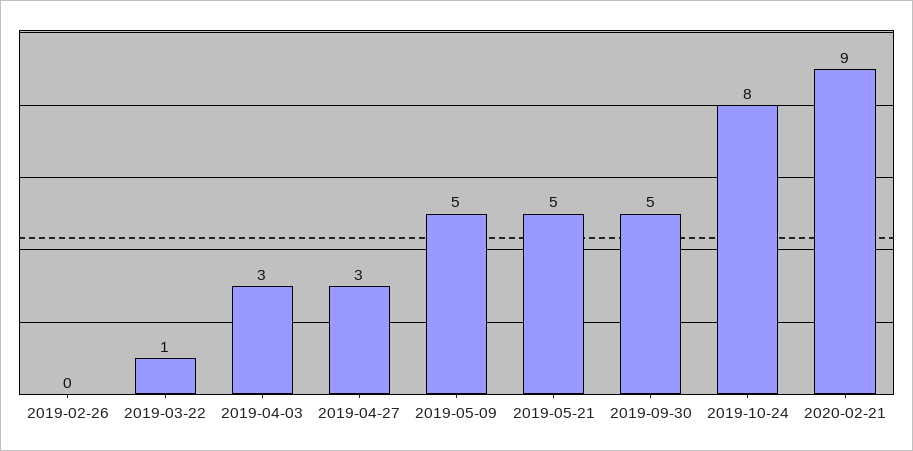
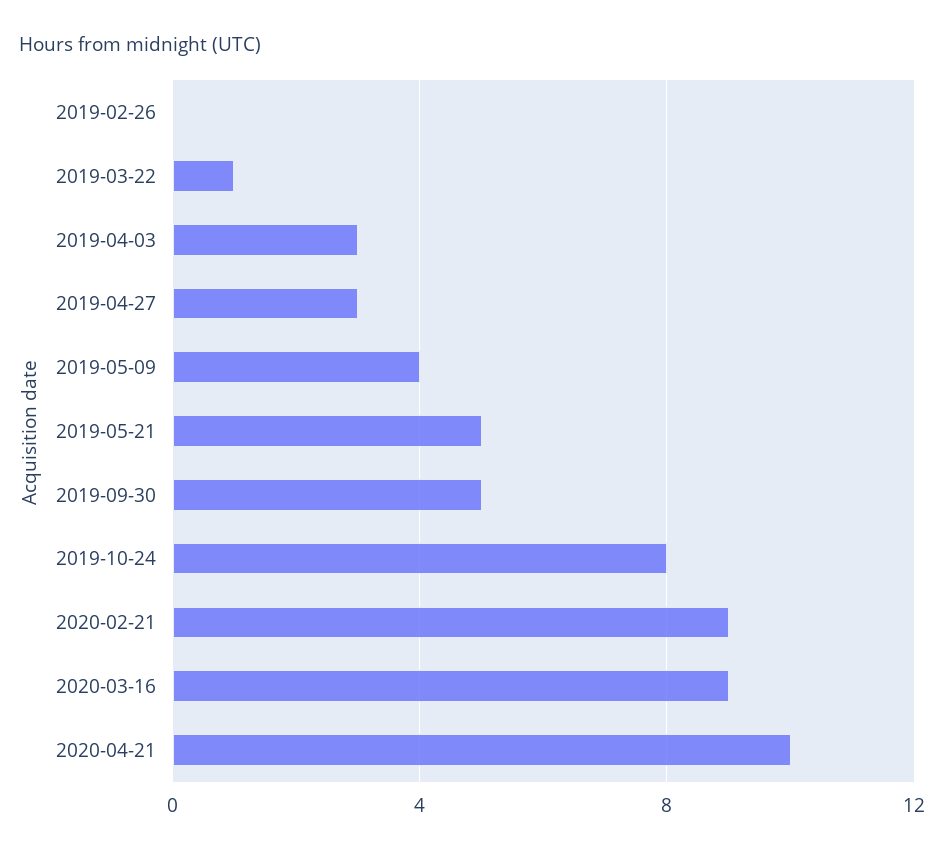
2019-05-09: 5 -> 4
2020-03-16: none -> 9
2020-04-21: none -> 10

